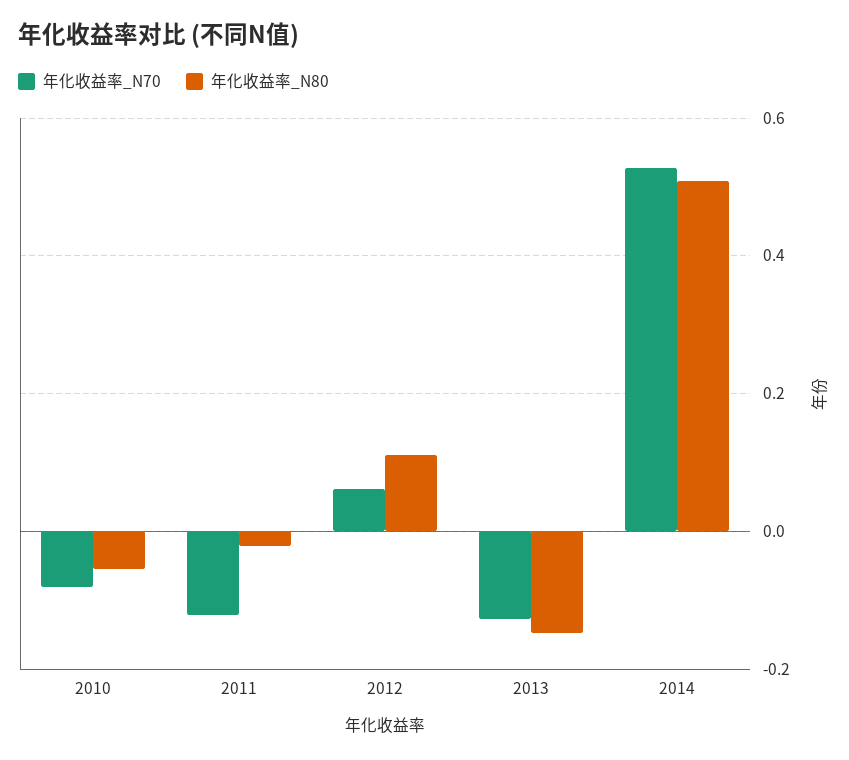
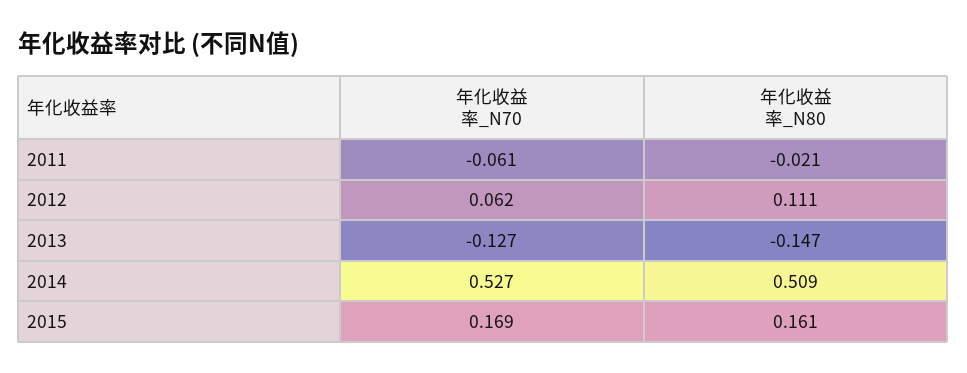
年化收益率_N70, 2010: -0.08 -> none
年化收益率_N80, 2010: -0.06 -> none
年化收益率_N70, 2011: -0.12 -> -0.061
年化收益率_N70, 2015: none -> 0.169
年化收益率_N80, 2015: none -> 0.161

